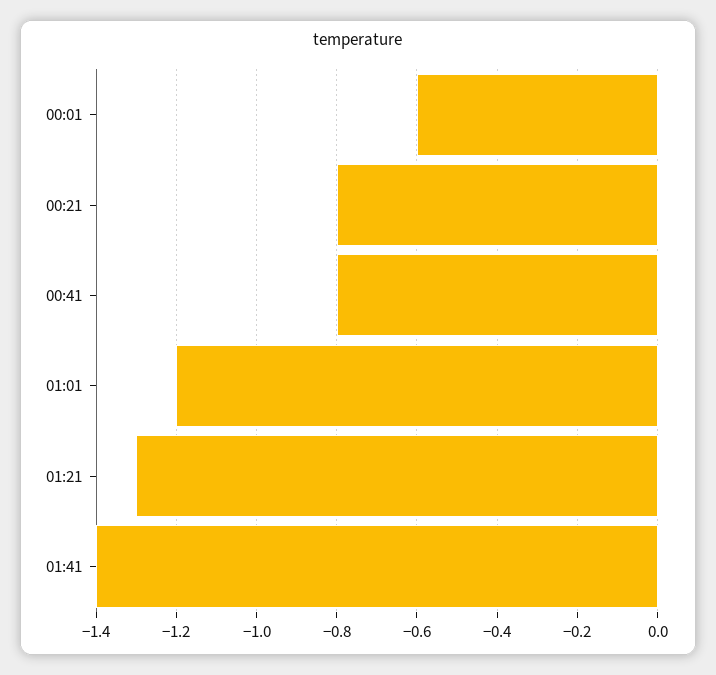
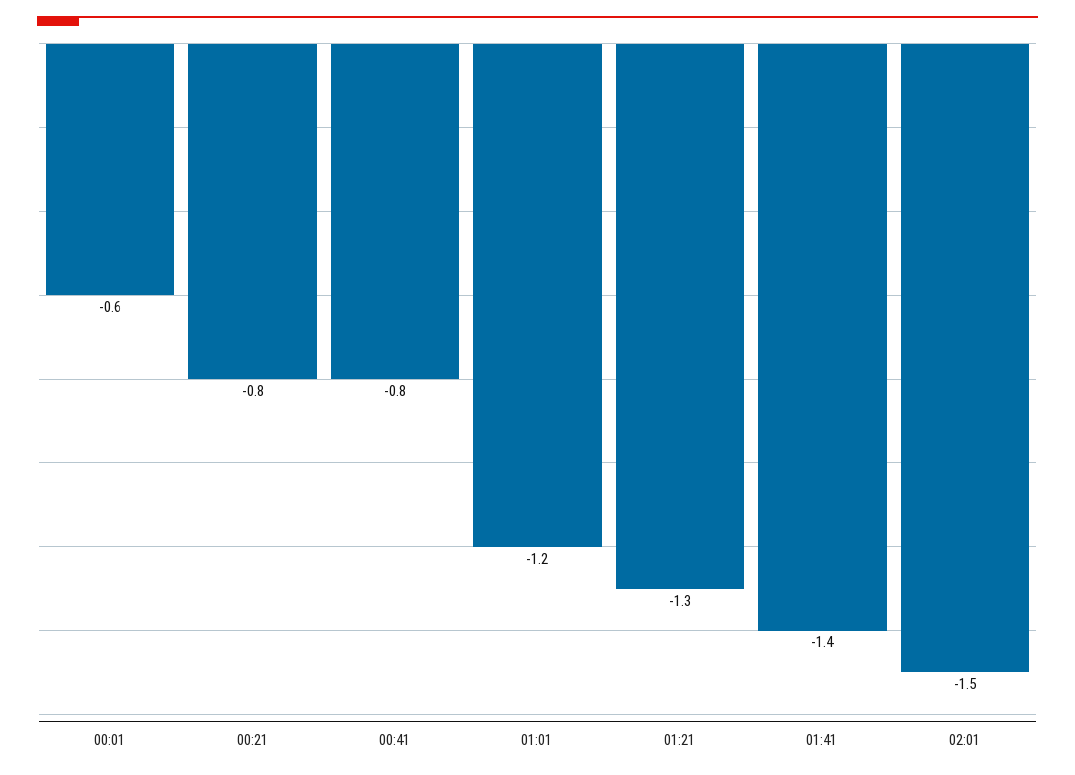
02:01: none -> -1.5

